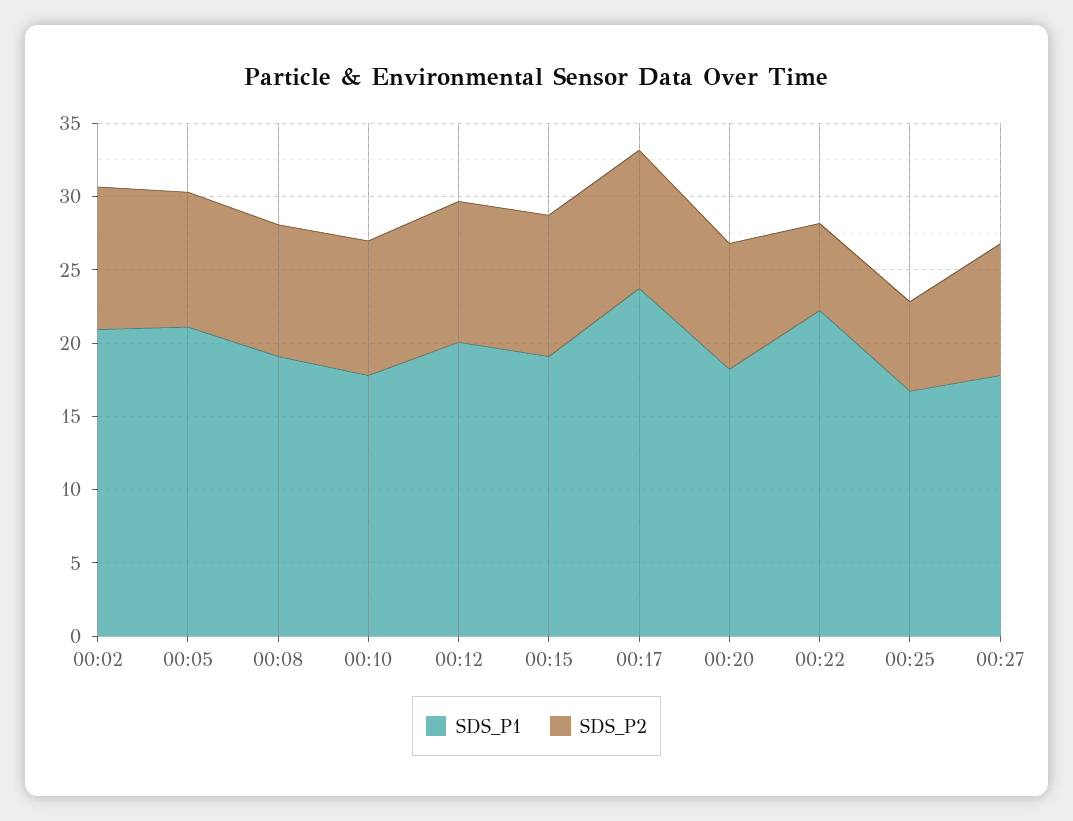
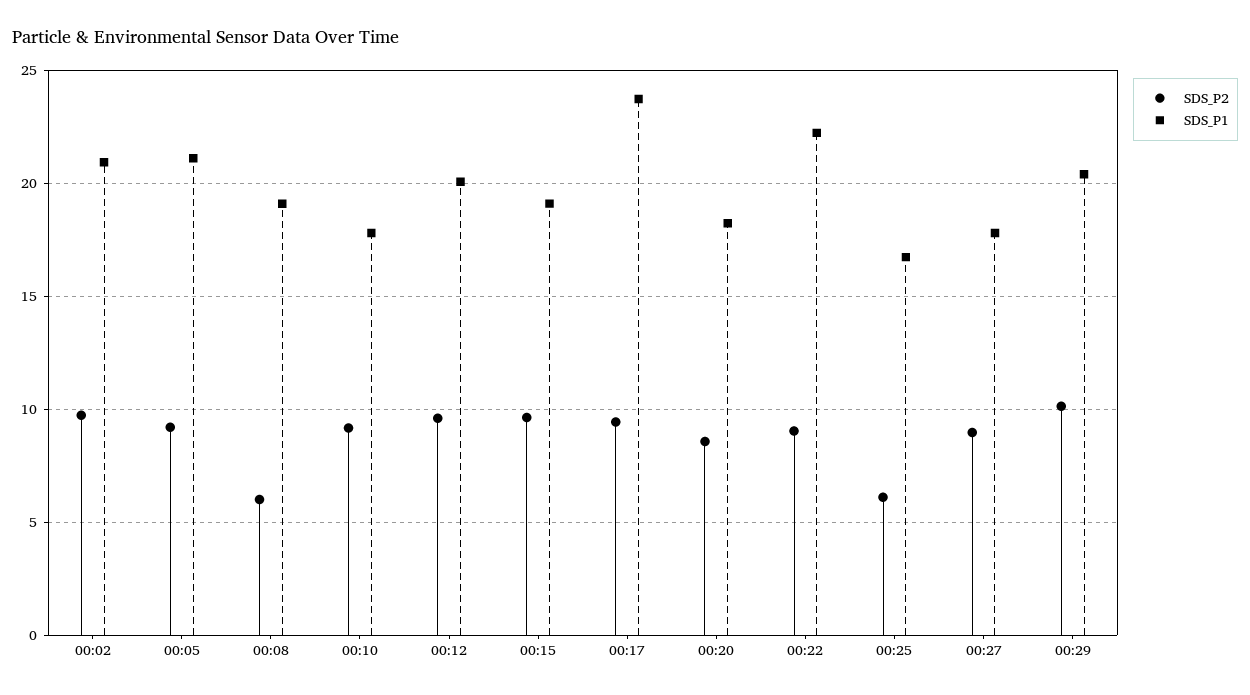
SDS_P2, 00:08: 9 -> 6
SDS_P2, 00:22: 6 -> 9
SDS_P2, 00:29: none -> 10
SDS_P1, 00:29: none -> 20.5

